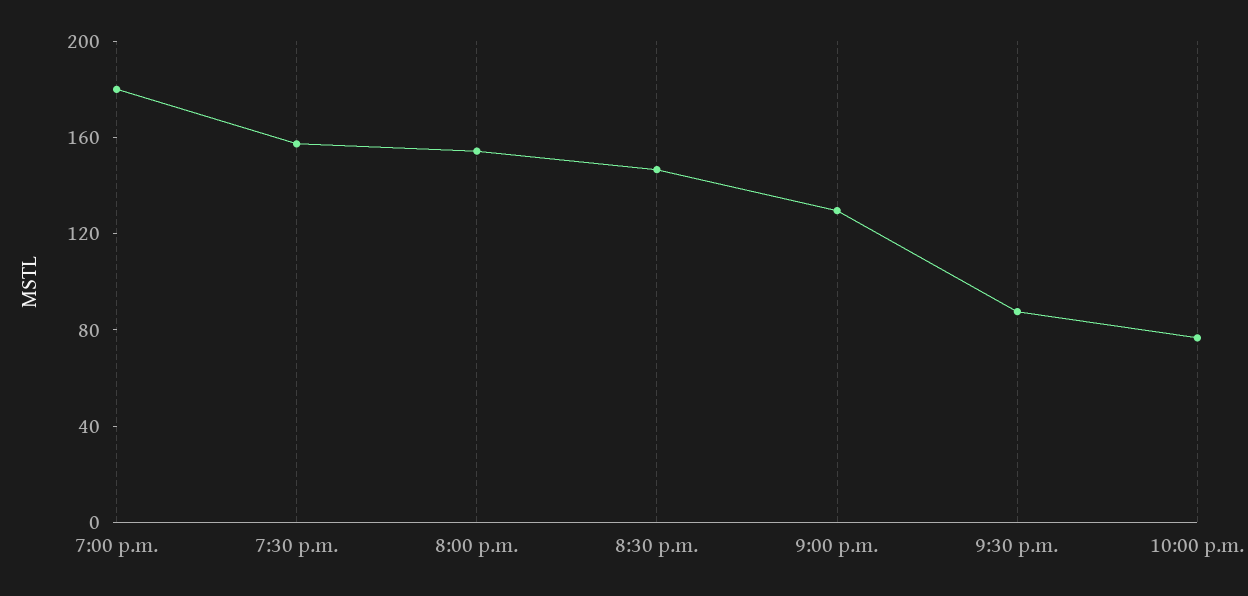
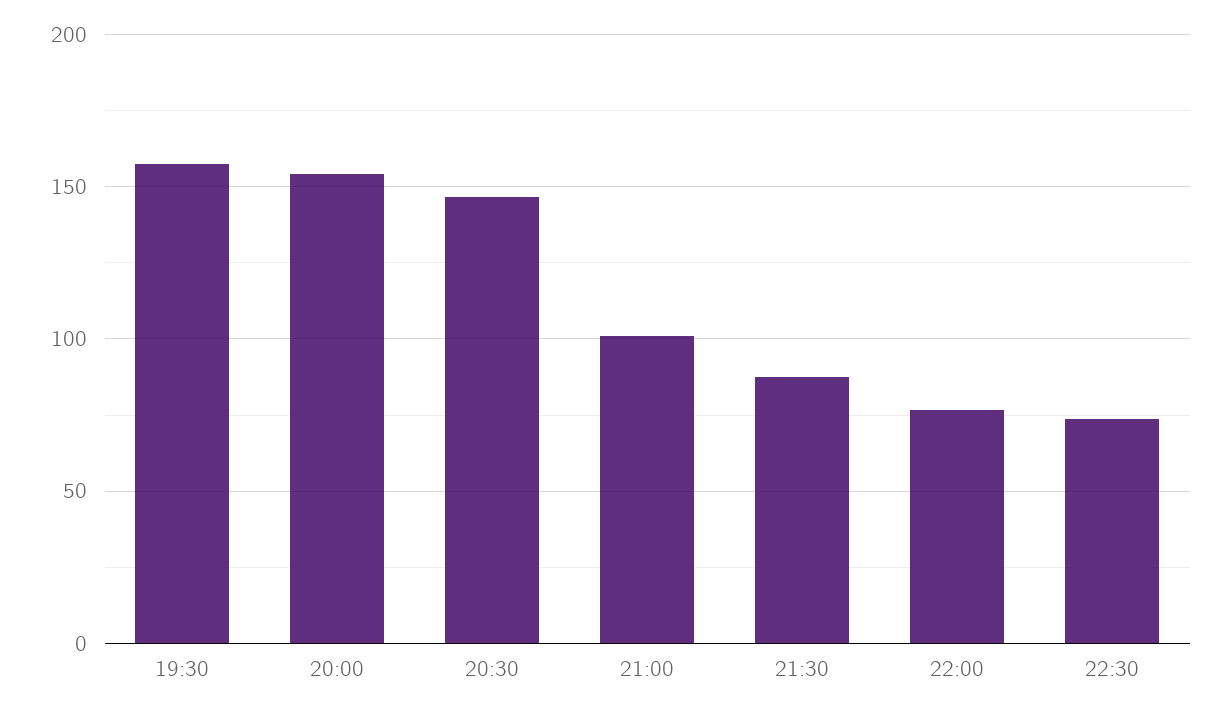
7:00 p.m.: 180 -> none
9:00 p.m.: 130 -> 100
22:30: none -> 75

